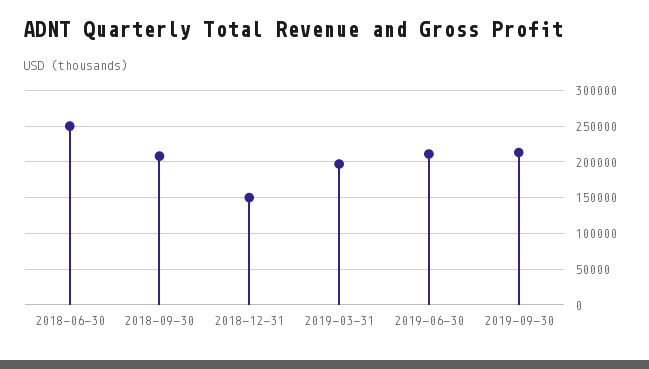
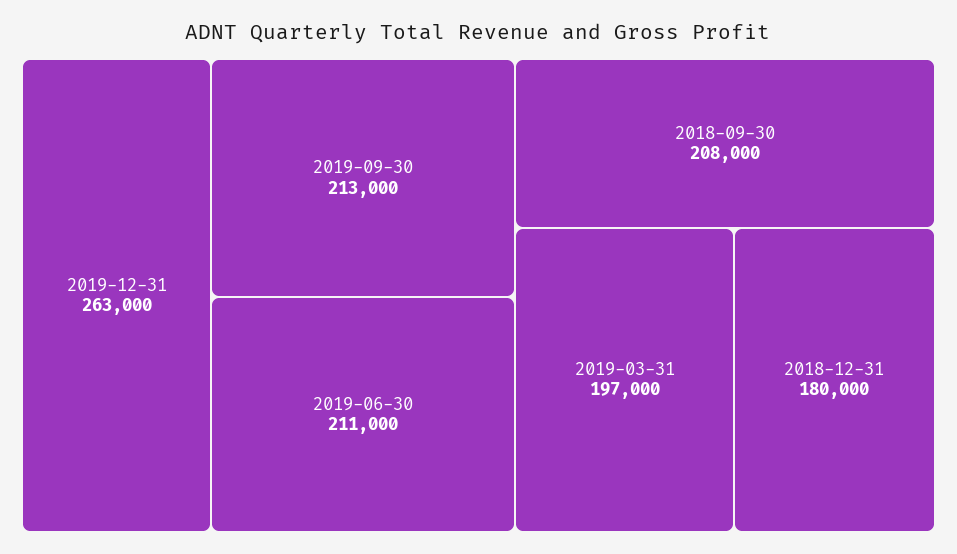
2018-06-30: 250000 -> none
2018-12-31: 150000 -> 180000
2019-12-31: none -> 263000

